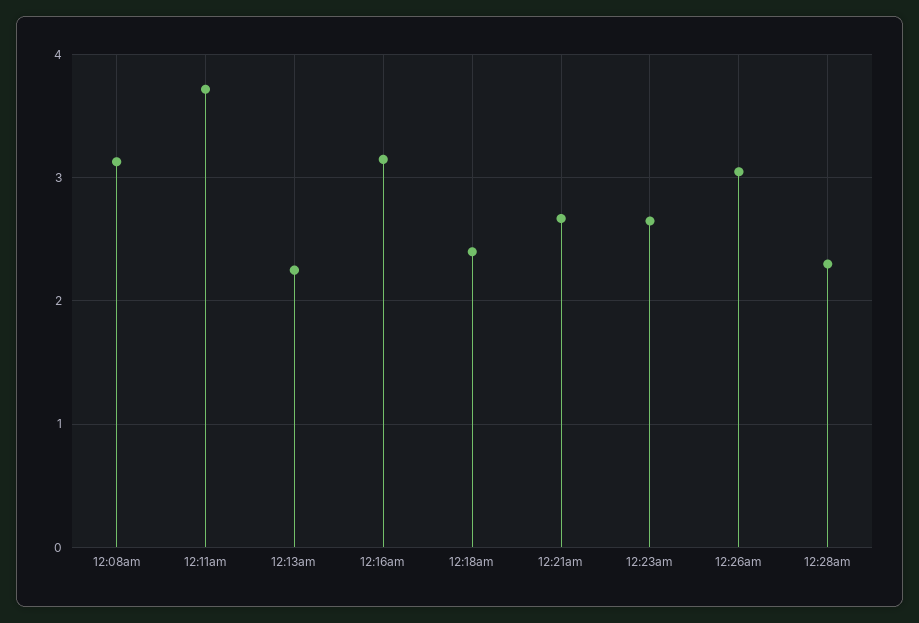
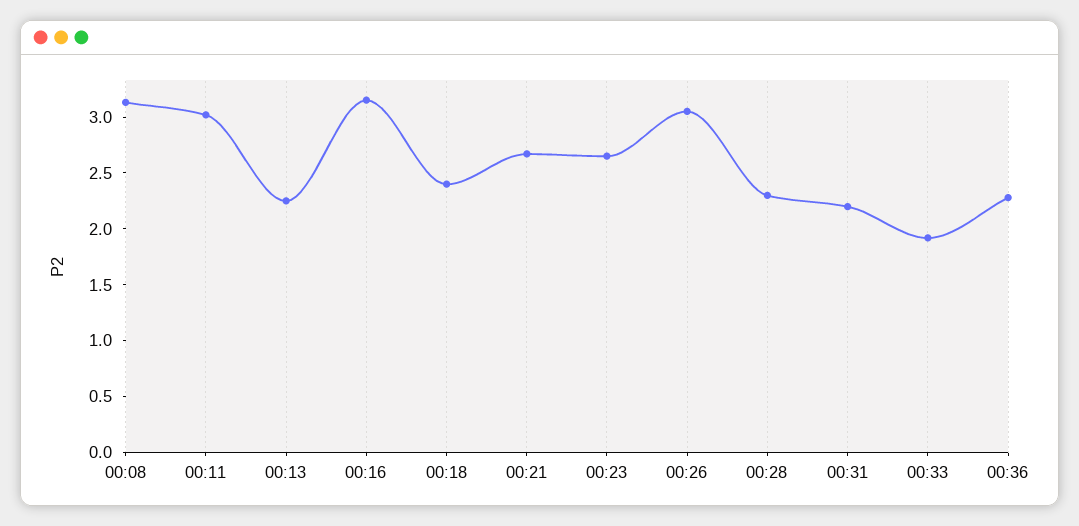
12:11am: 3.7 -> 3
00:31: none -> 2.2
00:33: none -> 1.9
00:36: none -> 2.3

